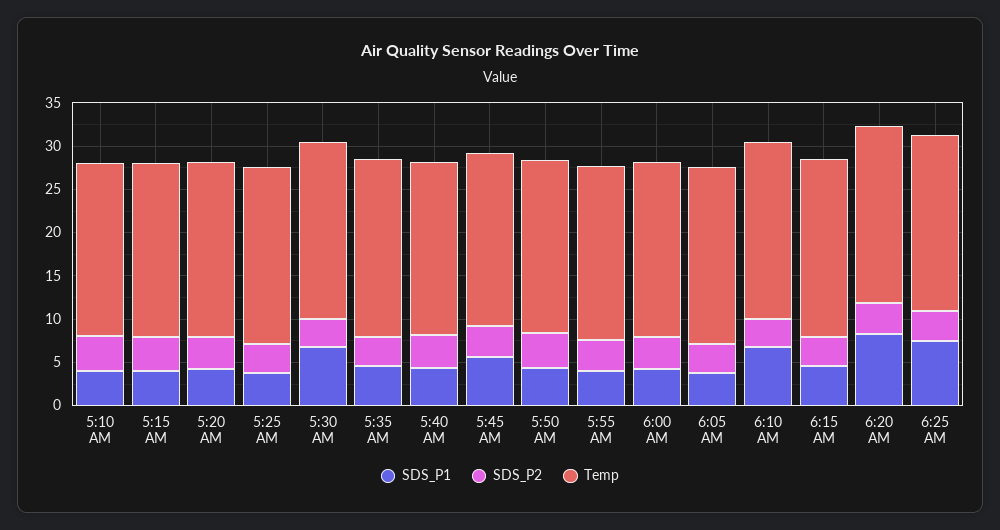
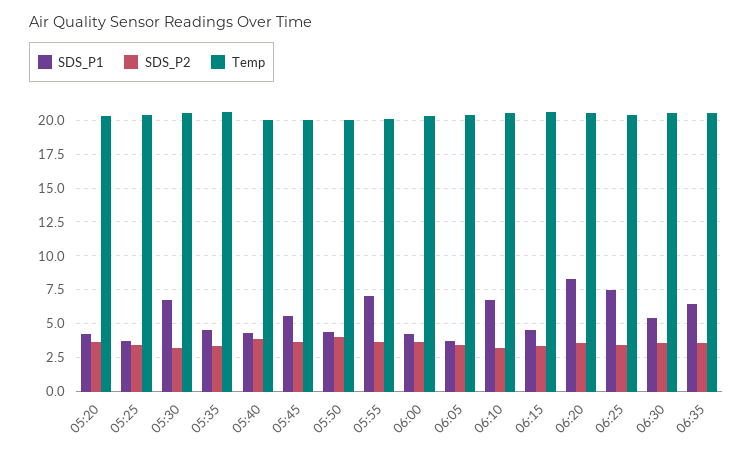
SDS_P1, 5:10 AM: 4 -> none
SDS_P2, 5:10 AM: 4 -> none
Temp, 5:10 AM: 20 -> none
SDS_P1, 5:15 AM: 4 -> none
SDS_P2, 5:15 AM: 4 -> none
Temp, 5:15 AM: 20 -> none
SDS_P1, 5:55 AM: 4 -> 7
SDS_P1, 06:30: none -> 5.5
SDS_P2, 06:30: none -> 3.5
Temp, 06:30: none -> 20.5
SDS_P1, 06:35: none -> 6.5
SDS_P2, 06:35: none -> 3.5
Temp, 06:35: none -> 20.5

